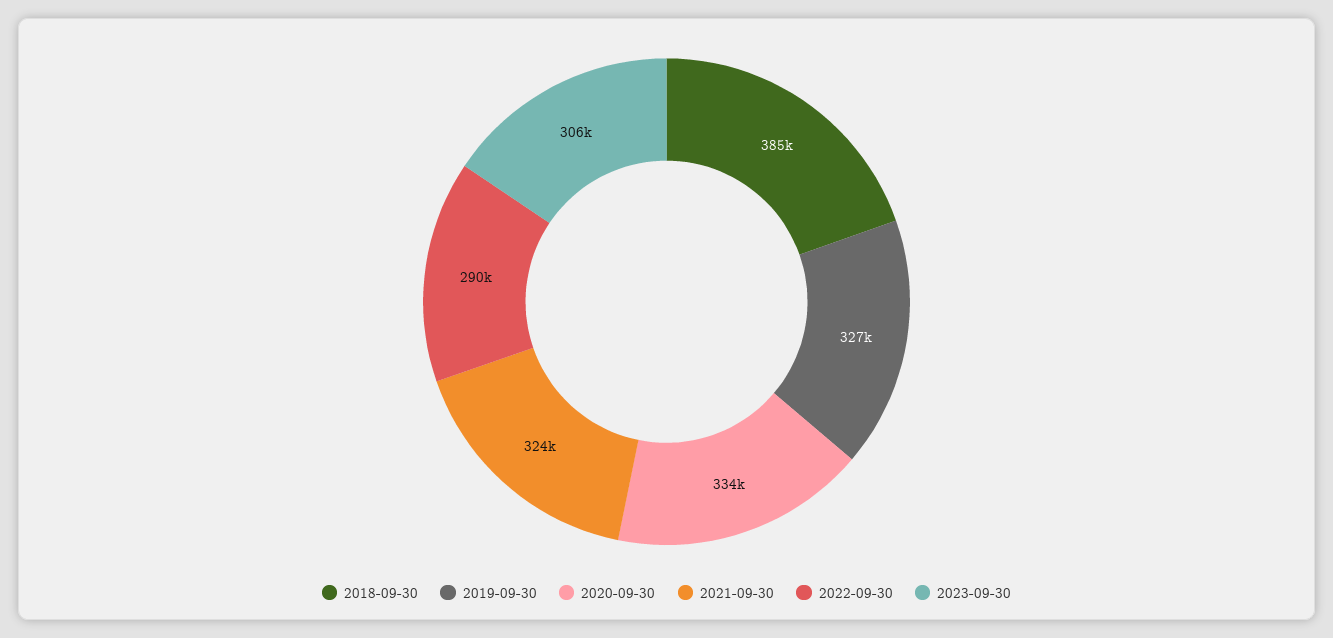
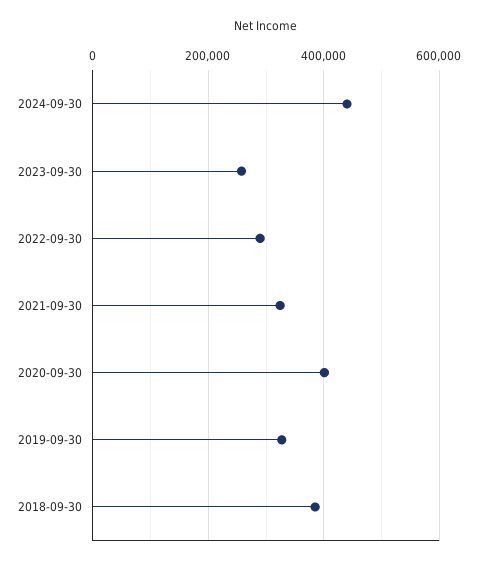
2020-09-30: 334000 -> 400000
2023-09-30: 306000 -> 260000
2024-09-30: none -> 440000

